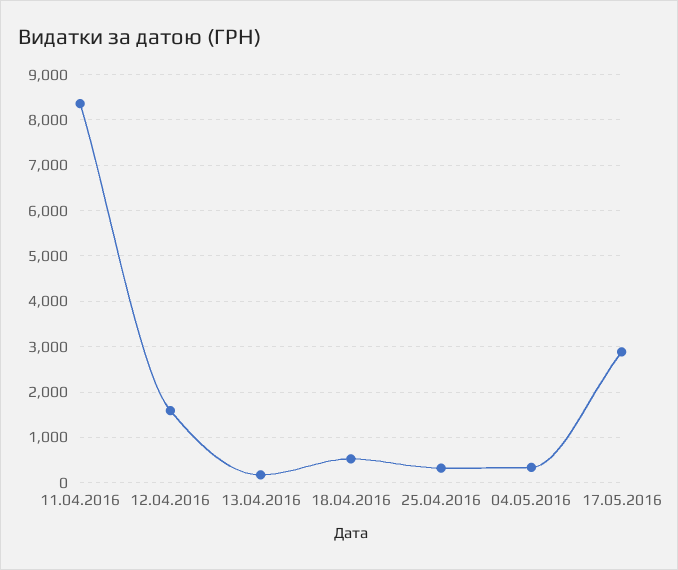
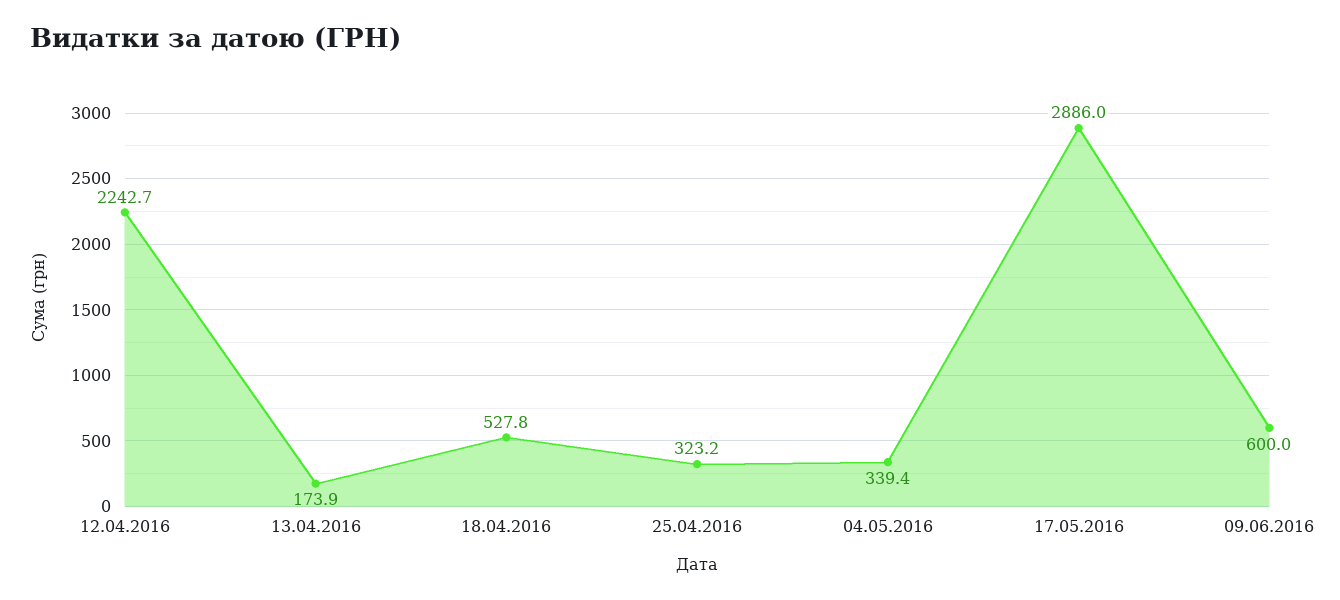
11.04.2016: 8400 -> none
12.04.2016: 1600 -> 2242.7
09.06.2016: none -> 600

